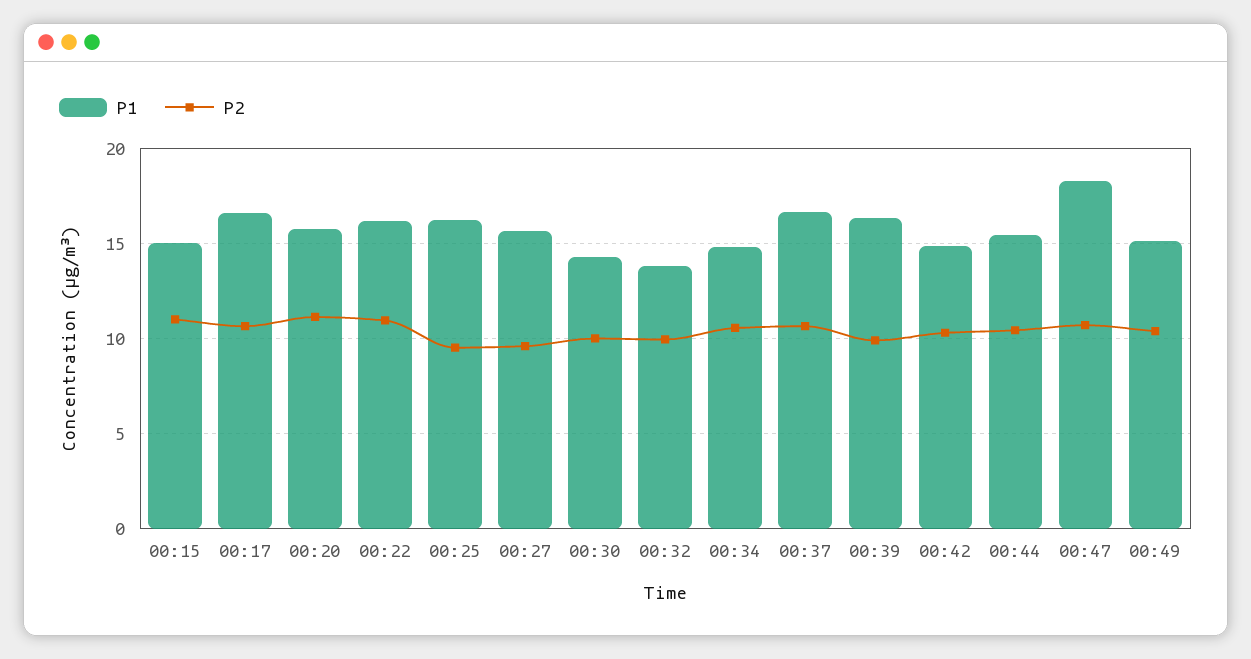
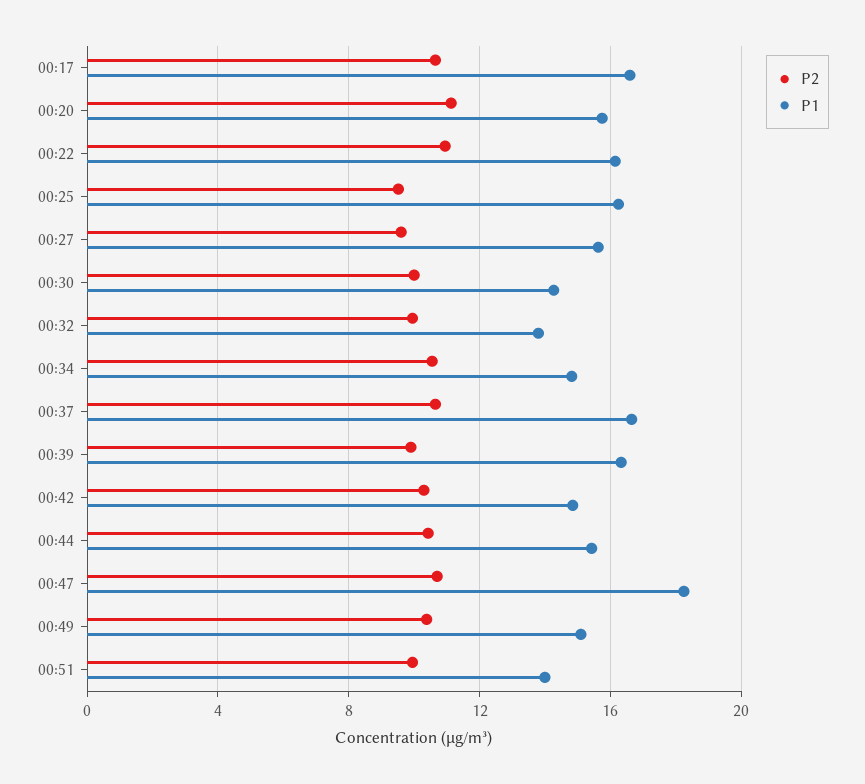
P1, 00:15: 15 -> none
P2, 00:15: 11 -> none
P2, 00:51: none -> 10
P1, 00:51: none -> 14

